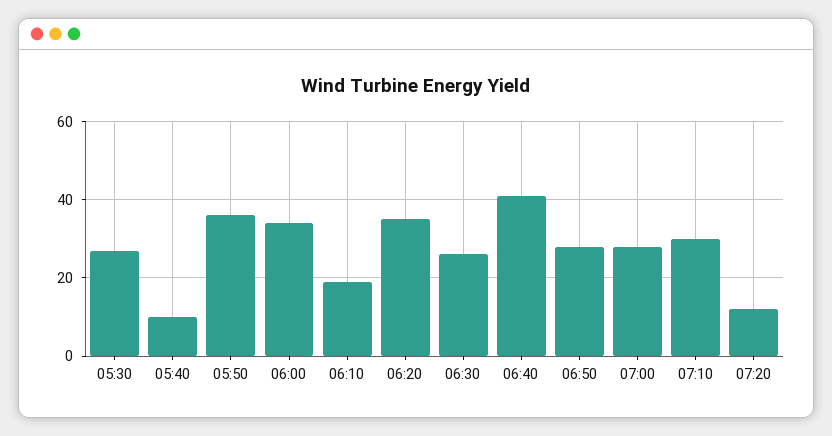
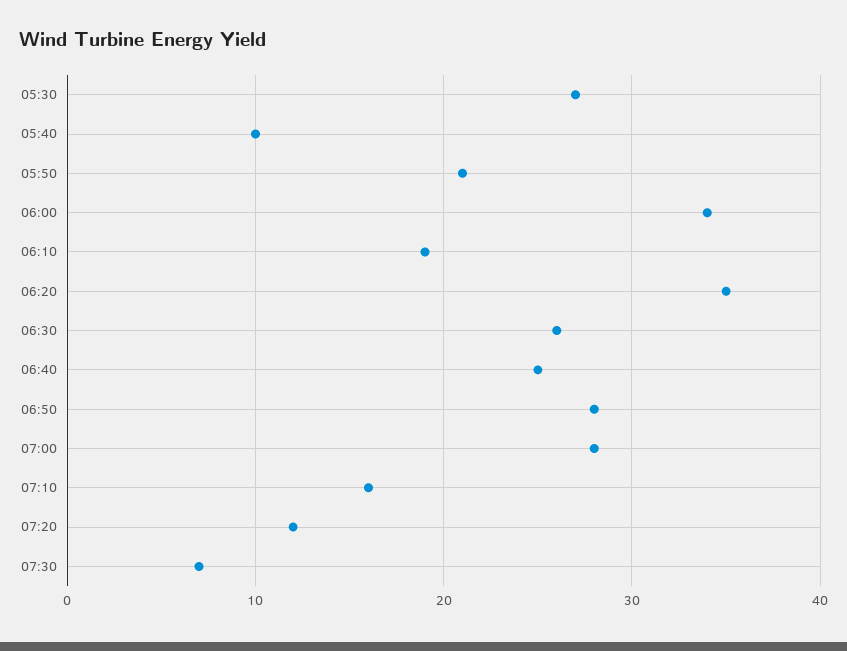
05:50: 35 -> 21
06:40: 40 -> 25
07:10: 30 -> 16
07:30: none -> 7

